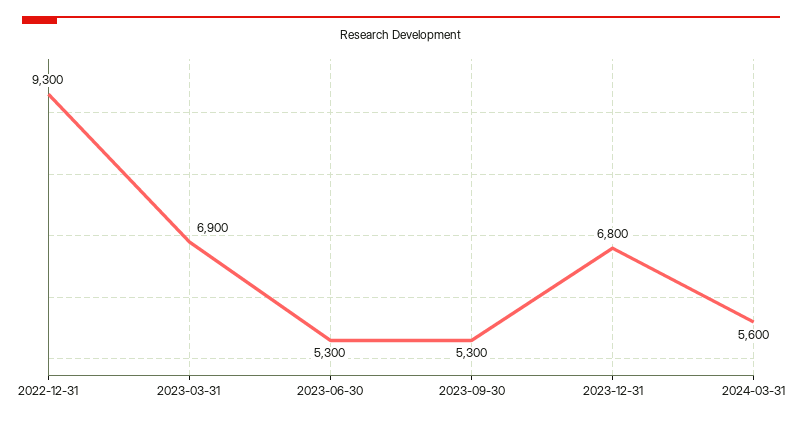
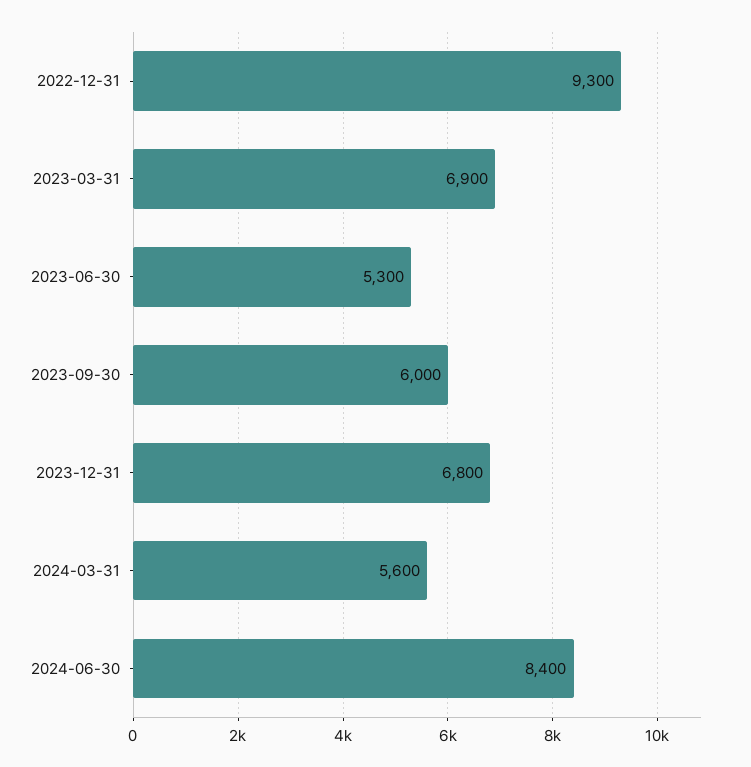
2023-09-30: 5300 -> 6000
2024-06-30: none -> 8400

